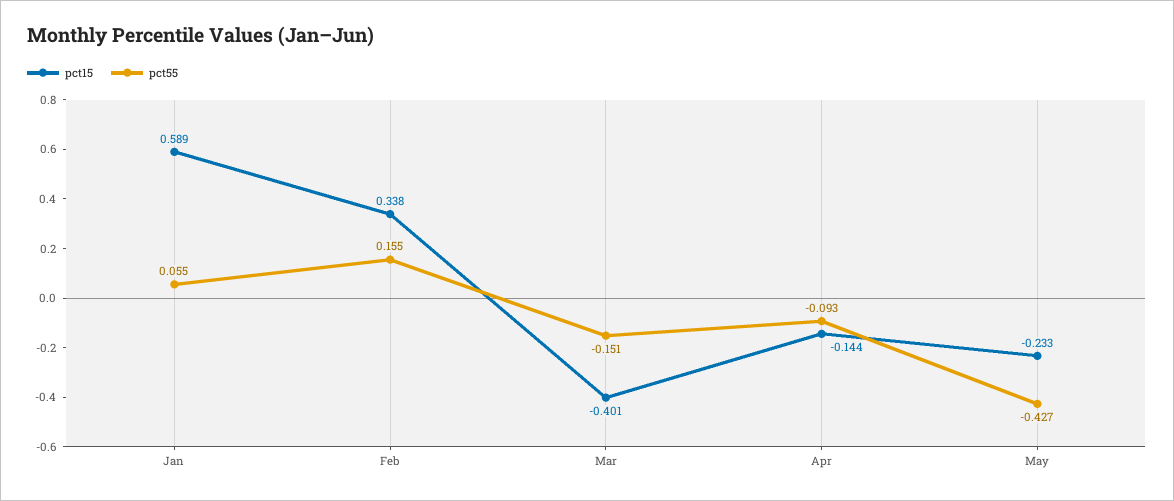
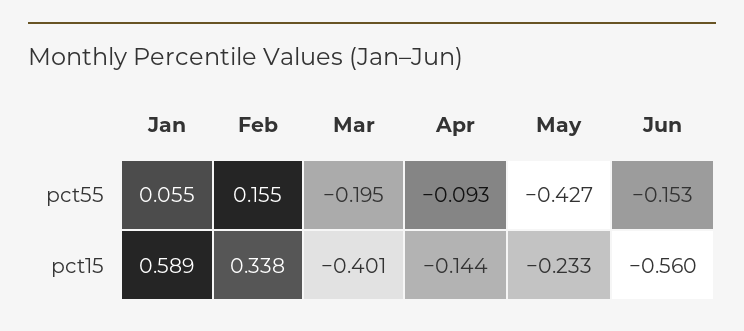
pct55, Mar: -0.151 -> -0.195
pct55, Jun: none -> -0.153
pct15, Jun: none -> -0.56

